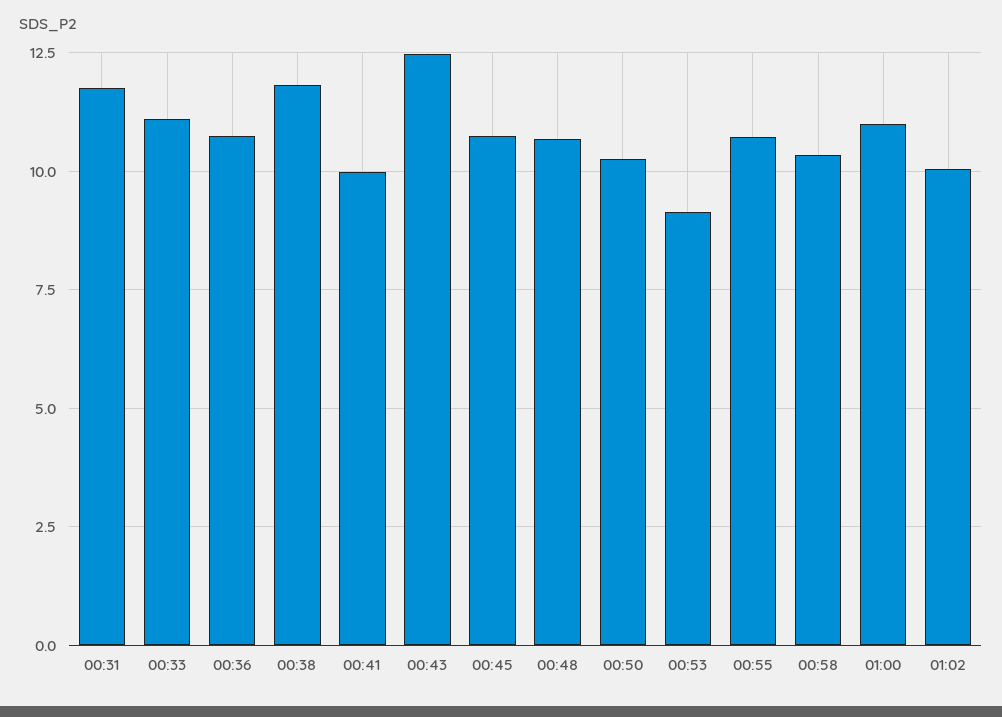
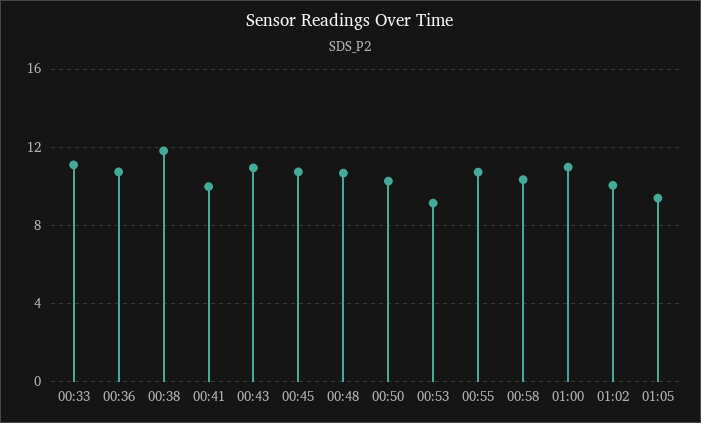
00:31: 11.75 -> none
00:43: 12.5 -> 11
01:05: none -> 9.5

